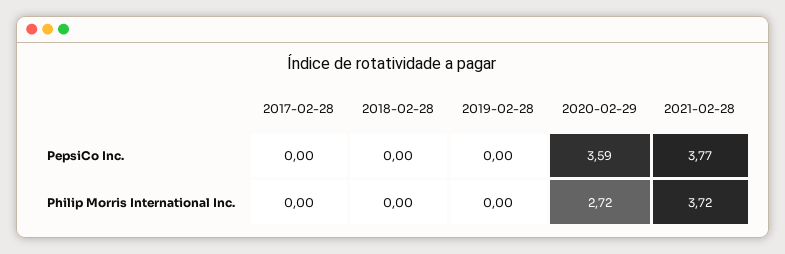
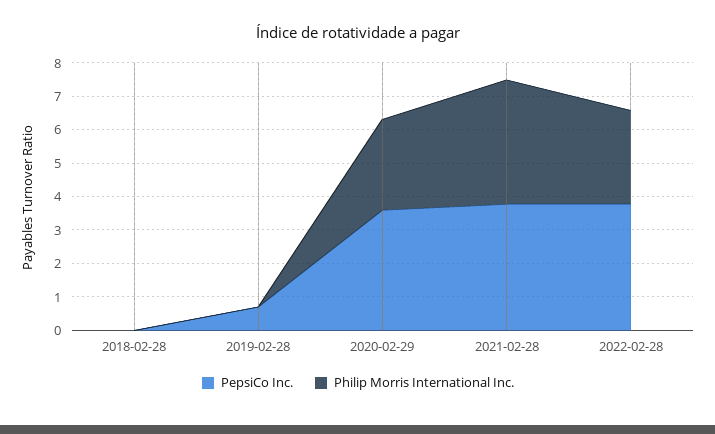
PepsiCo Inc., 2017-02-28: 0 -> none
PepsiCo Inc., 2019-02-28: 0 -> 0.75
Philip Morris International Inc., 2017-02-28: 0 -> none
PepsiCo Inc., 2022-02-28: none -> 3.75
Philip Morris International Inc., 2022-02-28: none -> 2.75

